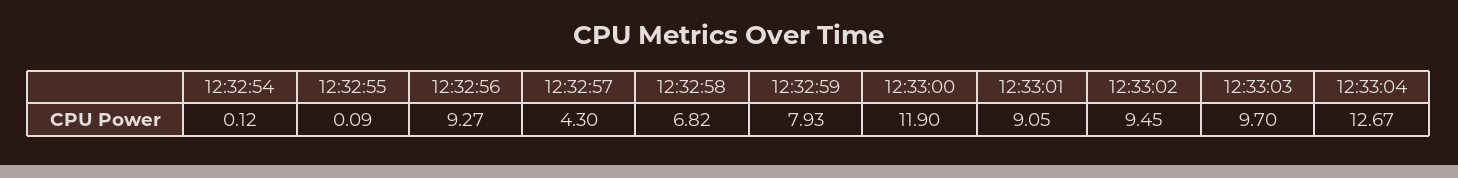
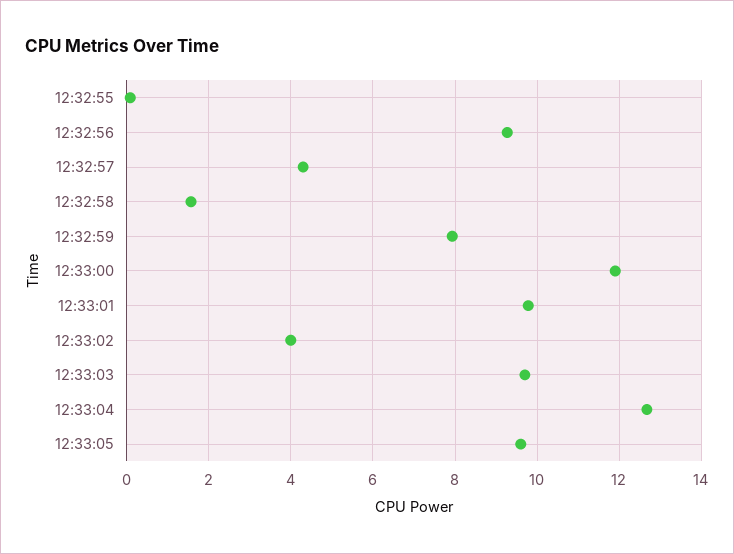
12:32:54: 0.12 -> none
12:32:58: 6.82 -> 1.6
12:33:01: 9.05 -> 9.8
12:33:02: 9.45 -> 4
12:33:05: none -> 9.6

